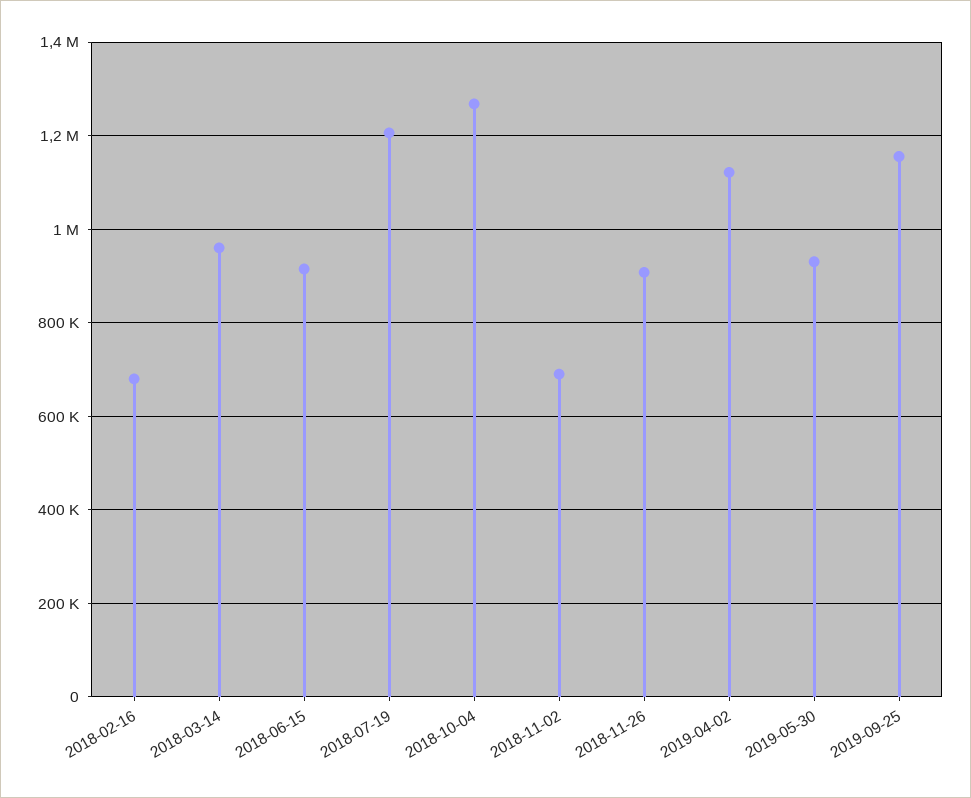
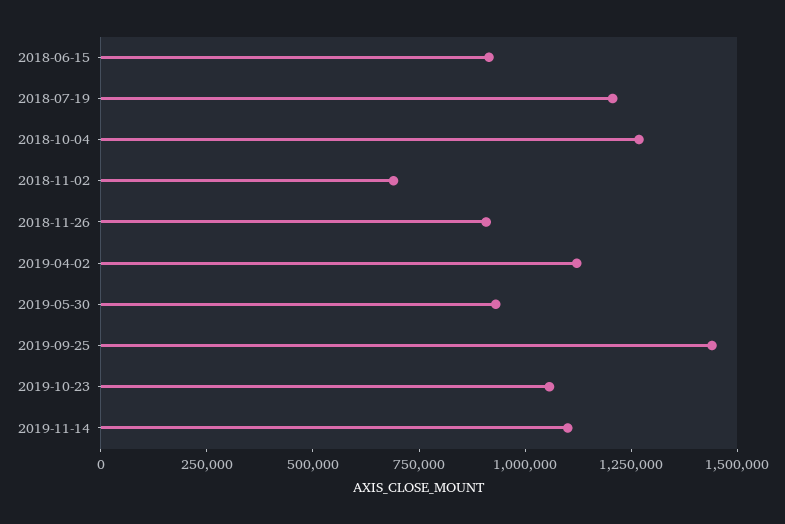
2018-02-16: 680000 -> none
2018-03-14: 960000 -> none
2019-09-25: 1160000 -> 1450000
2019-10-23: none -> 1050000
2019-11-14: none -> 1100000

